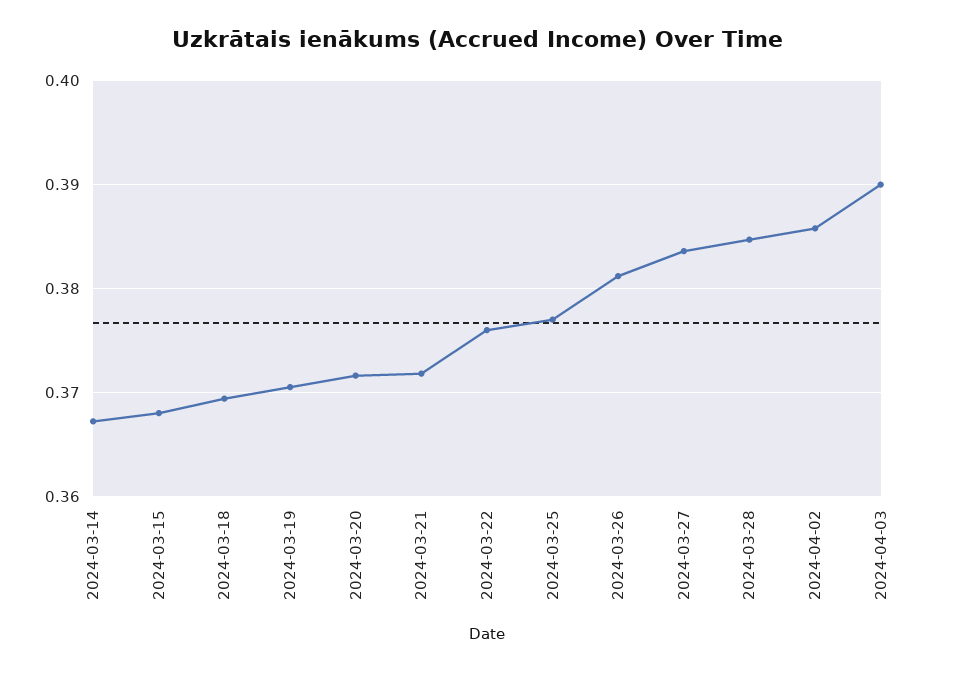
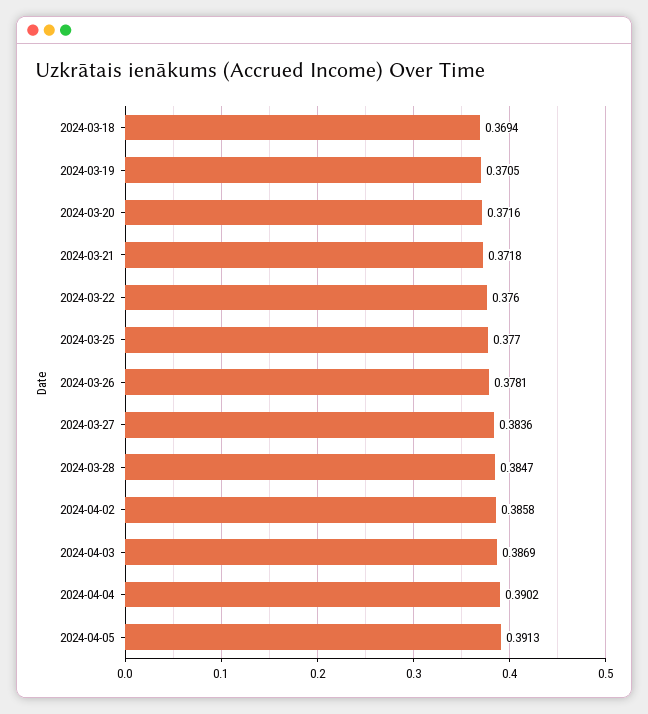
2024-03-14: 0.367 -> none
2024-03-15: 0.368 -> none
2024-03-26: 0.381 -> 0.3781
2024-04-03: 0.39 -> 0.3869
2024-04-04: none -> 0.3902
2024-04-05: none -> 0.3913

